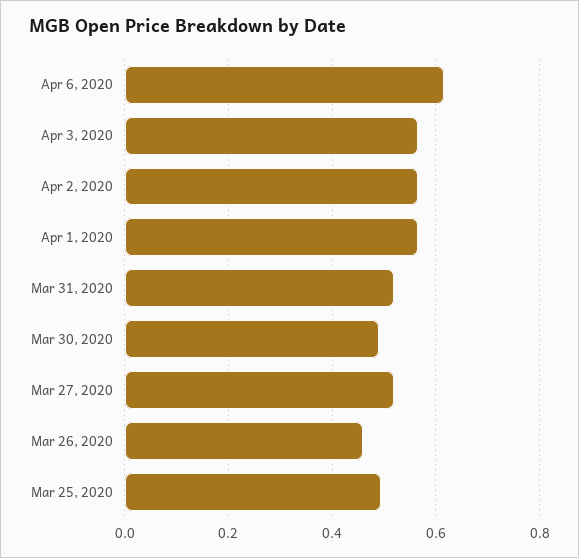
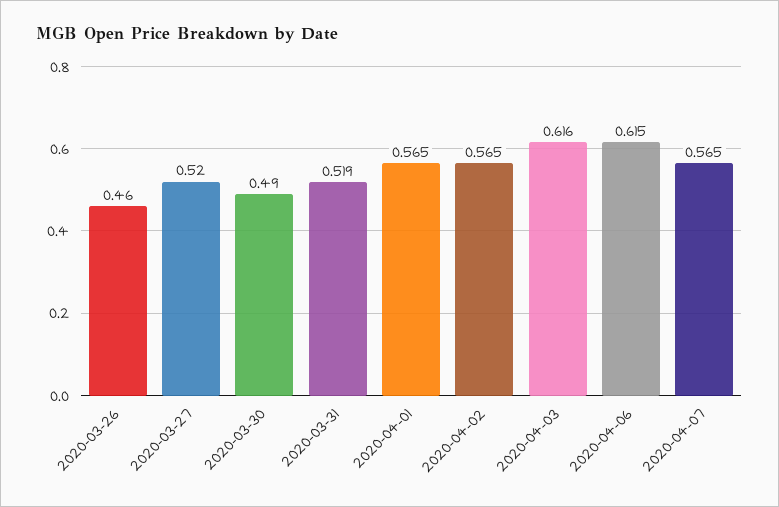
Apr 3, 2020: 0.56 -> 0.616
Mar 25, 2020: 0.5 -> none
2020-04-07: none -> 0.565

